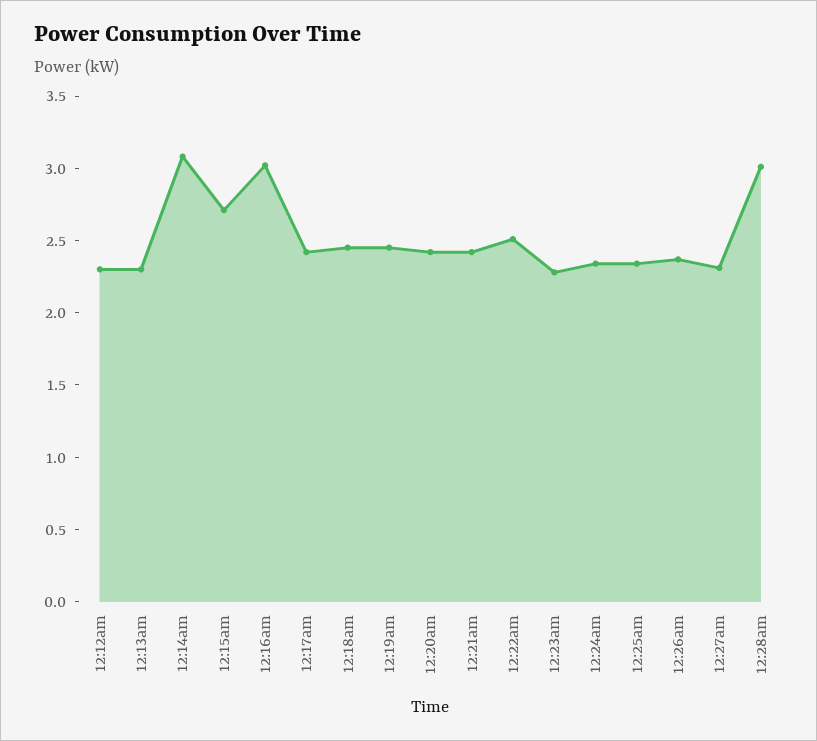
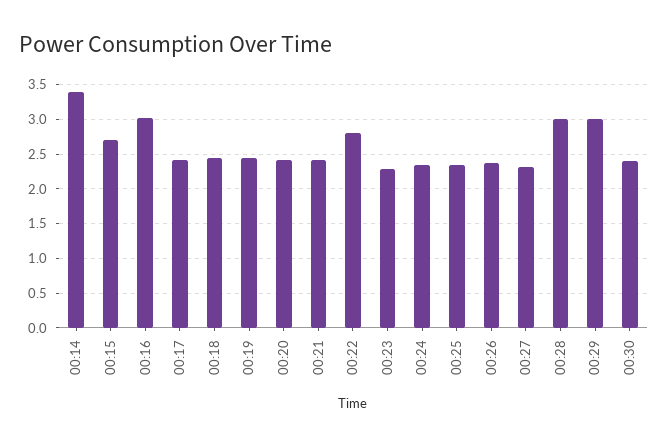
12:12am: 2.3 -> none
12:13am: 2.3 -> none
12:14am: 3.1 -> 3.4
12:22am: 2.5 -> 2.8
00:29: none -> 3
00:30: none -> 2.4

